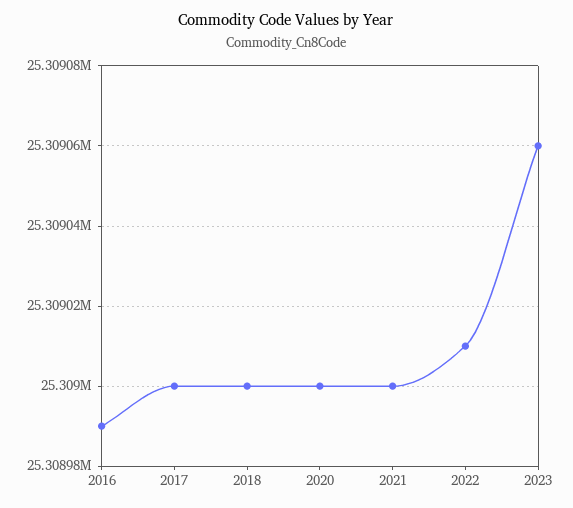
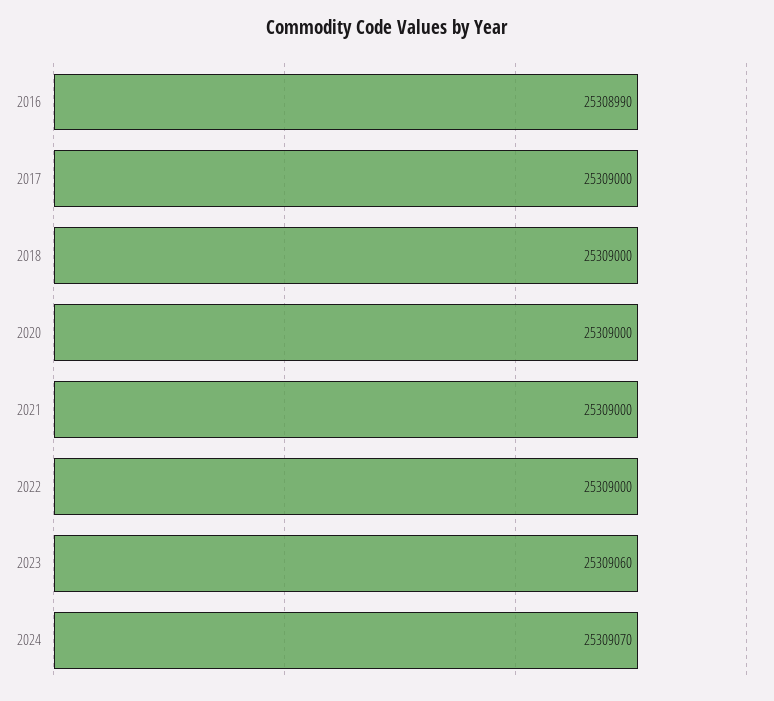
2022: 25309010 -> 25309000
2024: none -> 25309070

